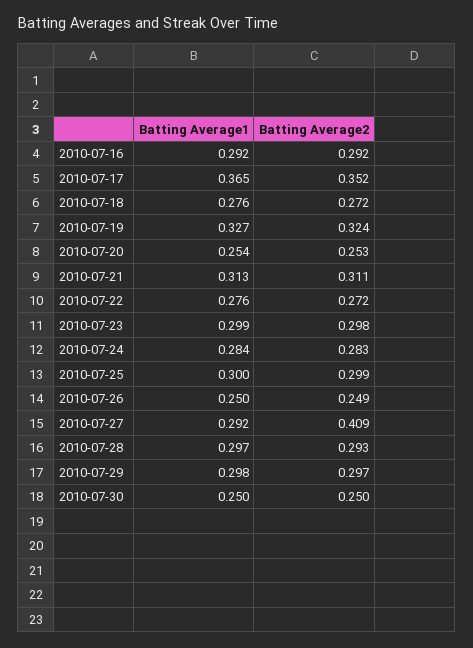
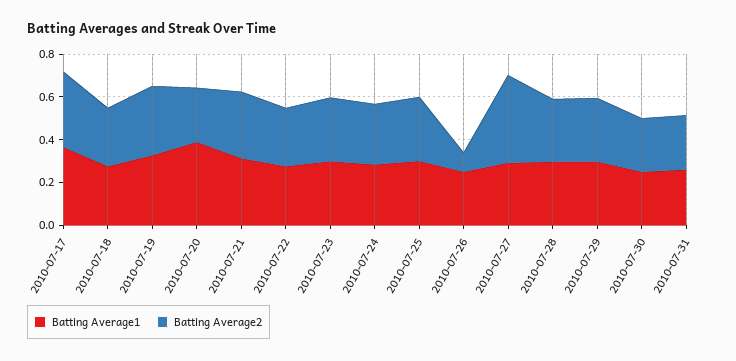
Batting Average1, 2010-07-16: 0.292 -> none
Batting Average2, 2010-07-16: 0.292 -> none
Batting Average1, 2010-07-20: 0.254 -> 0.4
Batting Average2, 2010-07-26: 0.249 -> 0.1
Batting Average1, 2010-07-31: none -> 0.25
Batting Average2, 2010-07-31: none -> 0.25

